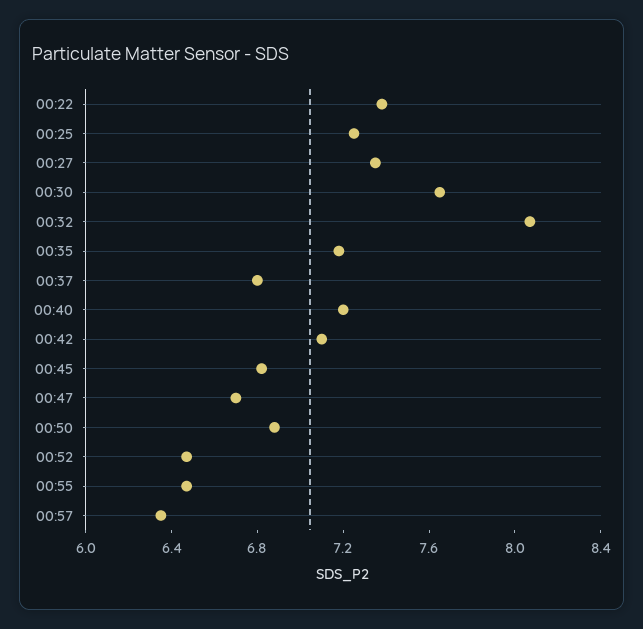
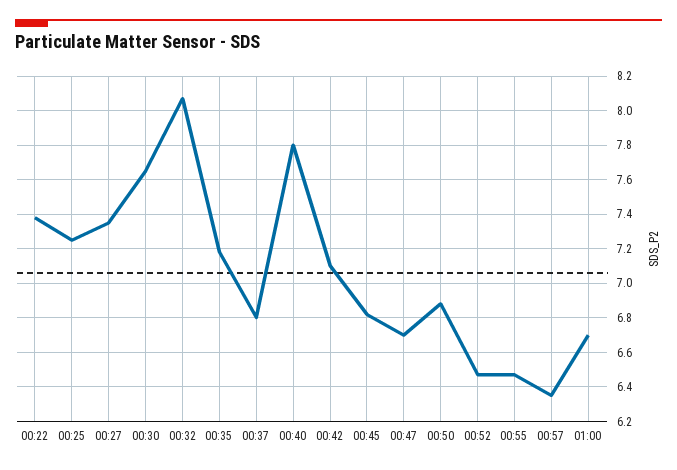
00:40: 7.2 -> 7.8
01:00: none -> 6.7

